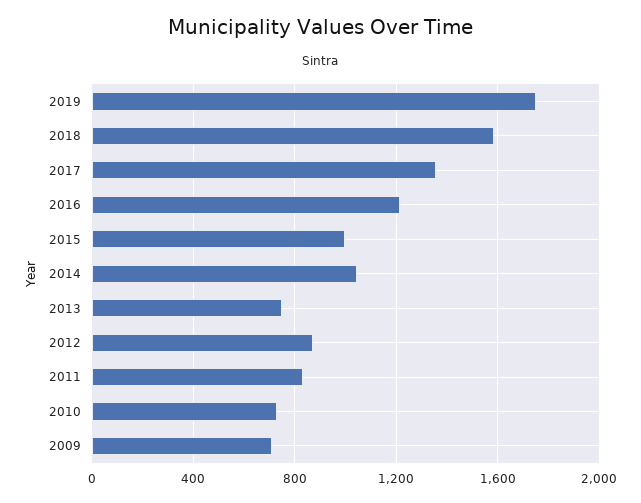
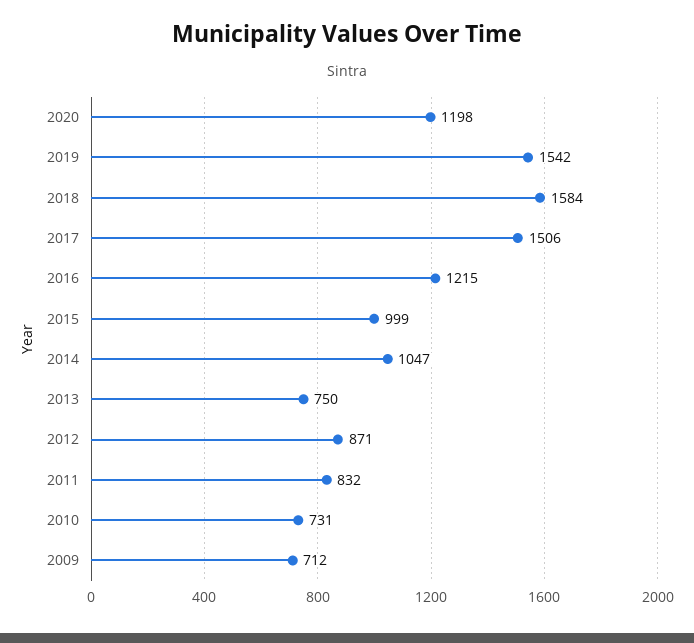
2019: 1750 -> 1542
2017: 1350 -> 1506
2020: none -> 1198

